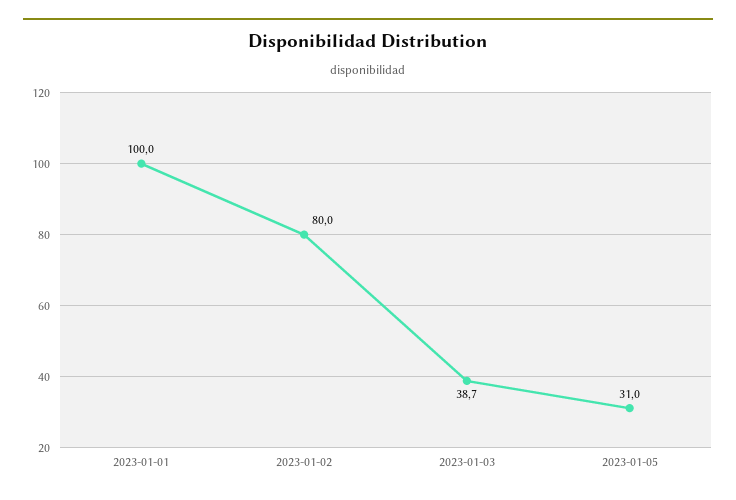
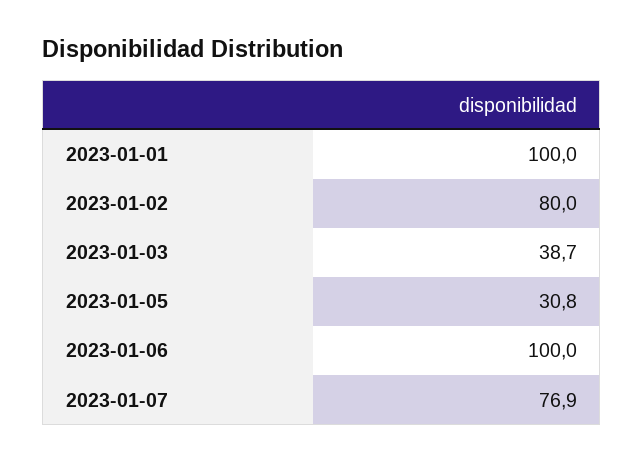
2023-01-05: 31 -> 30.8
2023-01-06: none -> 100
2023-01-07: none -> 76.9

